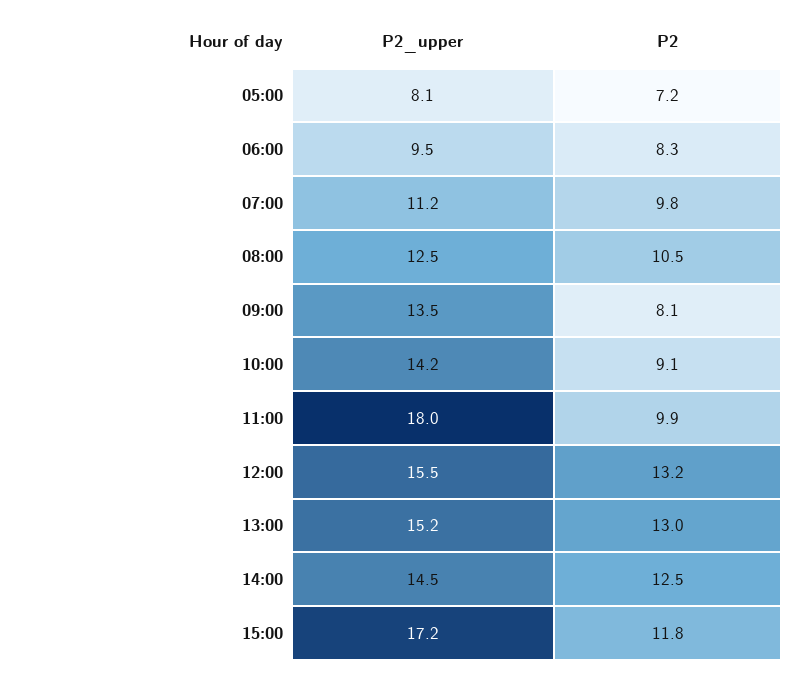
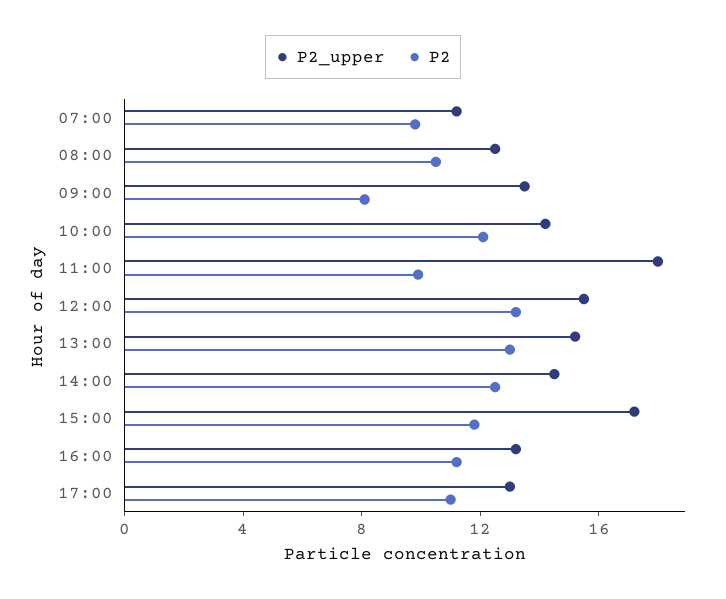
P2_upper, 05:00: 8.1 -> none
P2, 05:00: 7.2 -> none
P2_upper, 06:00: 9.5 -> none
P2, 06:00: 8.3 -> none
P2, 10:00: 9.1 -> 12
P2_upper, 16:00: none -> 13
P2, 16:00: none -> 11
P2_upper, 17:00: none -> 13
P2, 17:00: none -> 11

